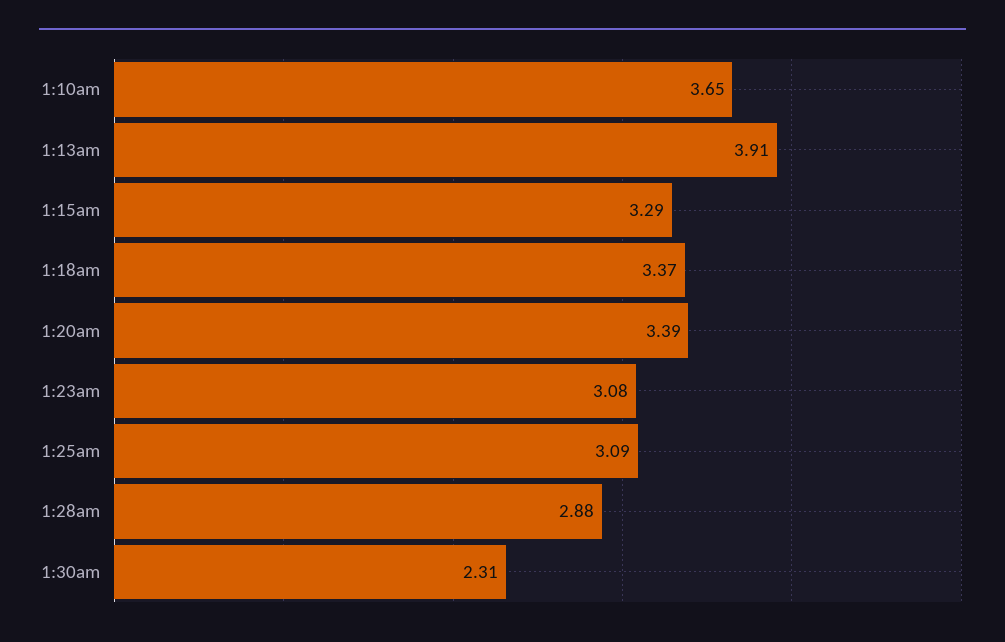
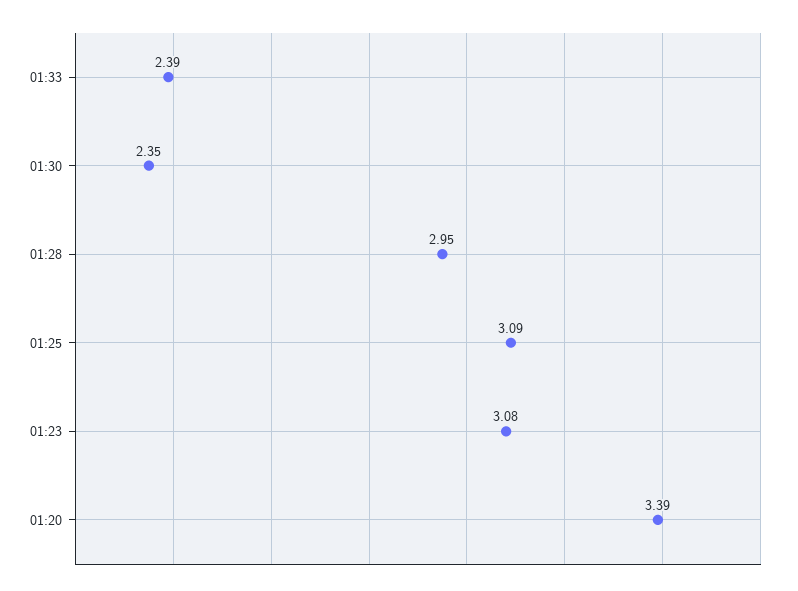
1:10am: 3.65 -> none
1:13am: 3.91 -> none
1:15am: 3.29 -> none
1:18am: 3.37 -> none
1:28am: 2.88 -> 2.95
1:30am: 2.31 -> 2.35
01:33: none -> 2.39

